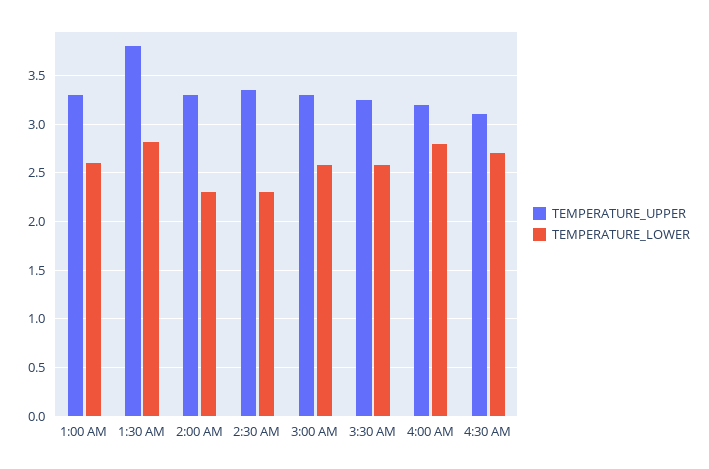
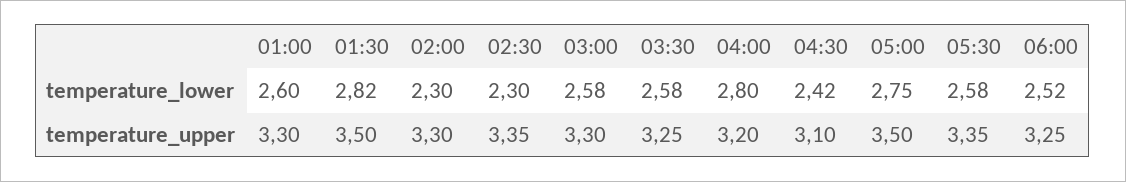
TEMPERATURE_UPPER, 1:30 AM: 3.8 -> 3.5
TEMPERATURE_LOWER, 4:30 AM: 2.7 -> 2.42
TEMPERATURE_LOWER, 05:00: none -> 2.75
TEMPERATURE_LOWER, 05:30: none -> 2.58
TEMPERATURE_LOWER, 06:00: none -> 2.52
TEMPERATURE_UPPER, 05:00: none -> 3.5
TEMPERATURE_UPPER, 05:30: none -> 3.35
TEMPERATURE_UPPER, 06:00: none -> 3.25

